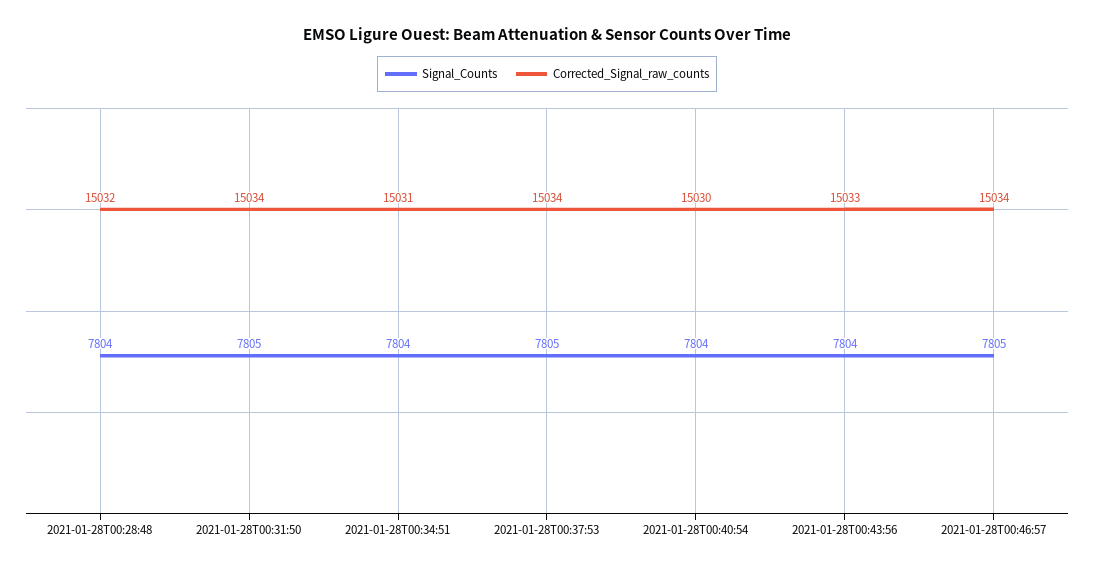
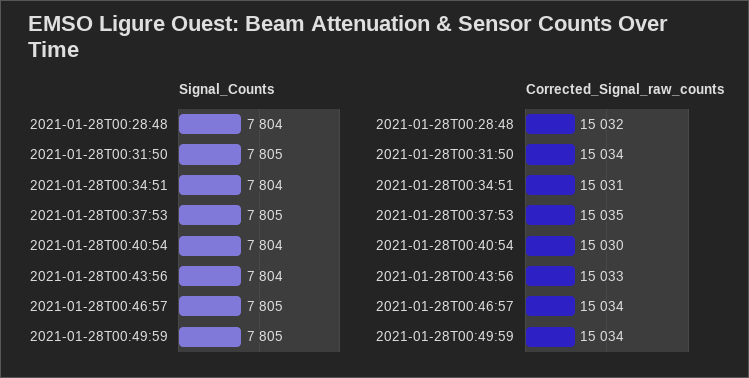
Corrected_Signal_raw_counts, 2021-01-28T00:37:53: 15034 -> 15035
Signal_Counts, 2021-01-28T00:49:59: none -> 7805
Corrected_Signal_raw_counts, 2021-01-28T00:49:59: none -> 15034

